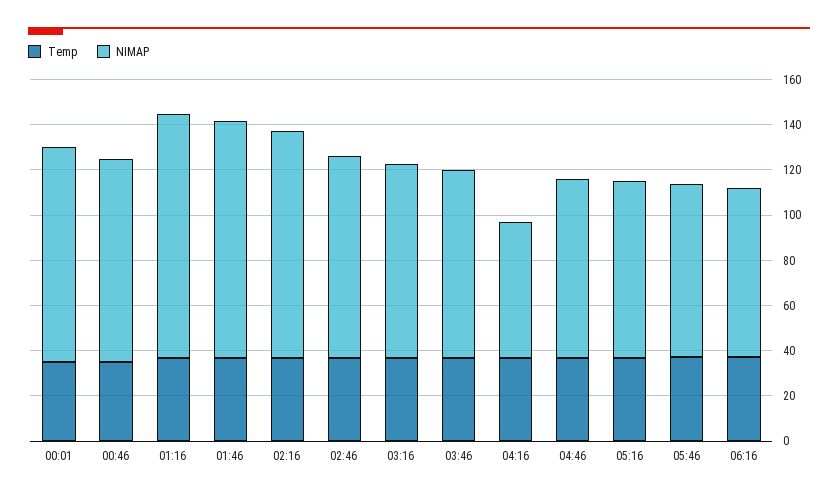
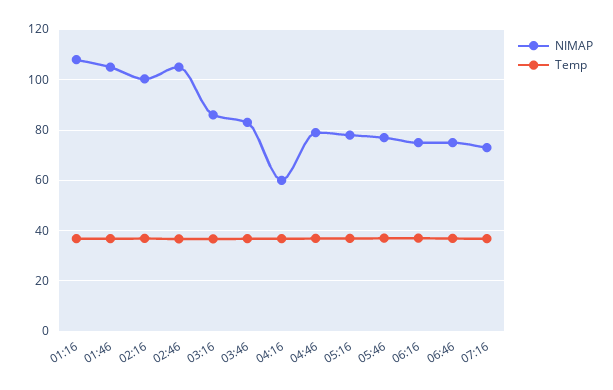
Temp, 00:01: 35 -> none
NIMAP, 00:01: 95 -> none
Temp, 00:46: 35 -> none
NIMAP, 00:46: 90 -> none
NIMAP, 02:46: 90 -> 105
NIMAP, 06:46: none -> 75
Temp, 06:46: none -> 37.5
NIMAP, 07:16: none -> 72.5
Temp, 07:16: none -> 37.5

